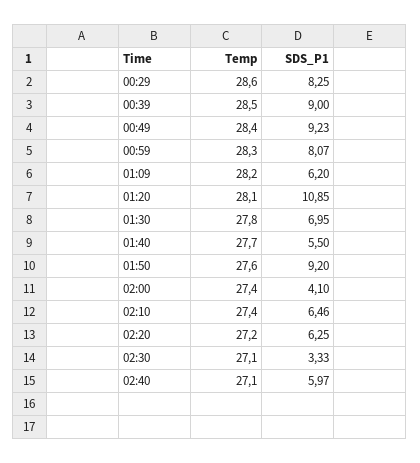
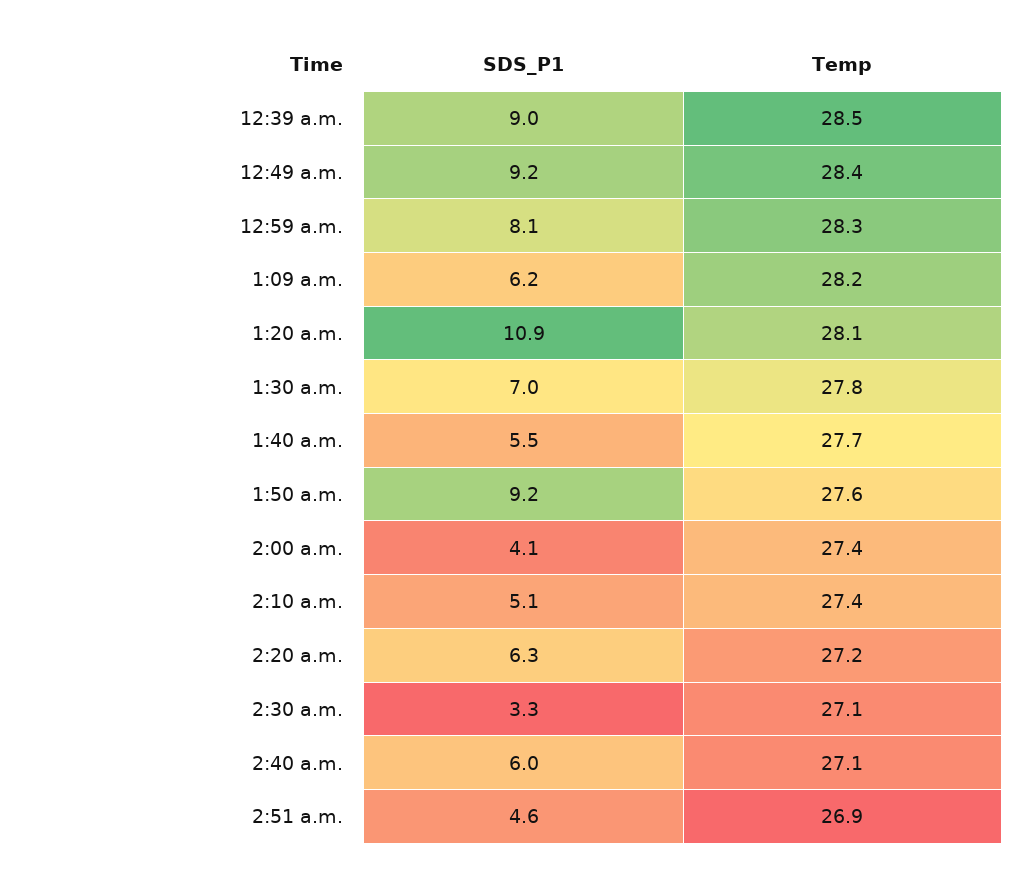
Temp, 00:29: 28.6 -> none
SDS_P1, 00:29: 8.25 -> none
SDS_P1, 02:10: 6.46 -> 5.1
SDS_P1, 2:51 a.m.: none -> 4.6
Temp, 2:51 a.m.: none -> 26.9

